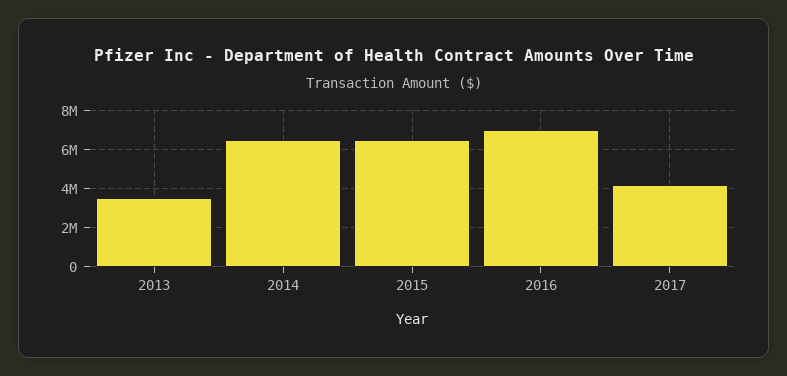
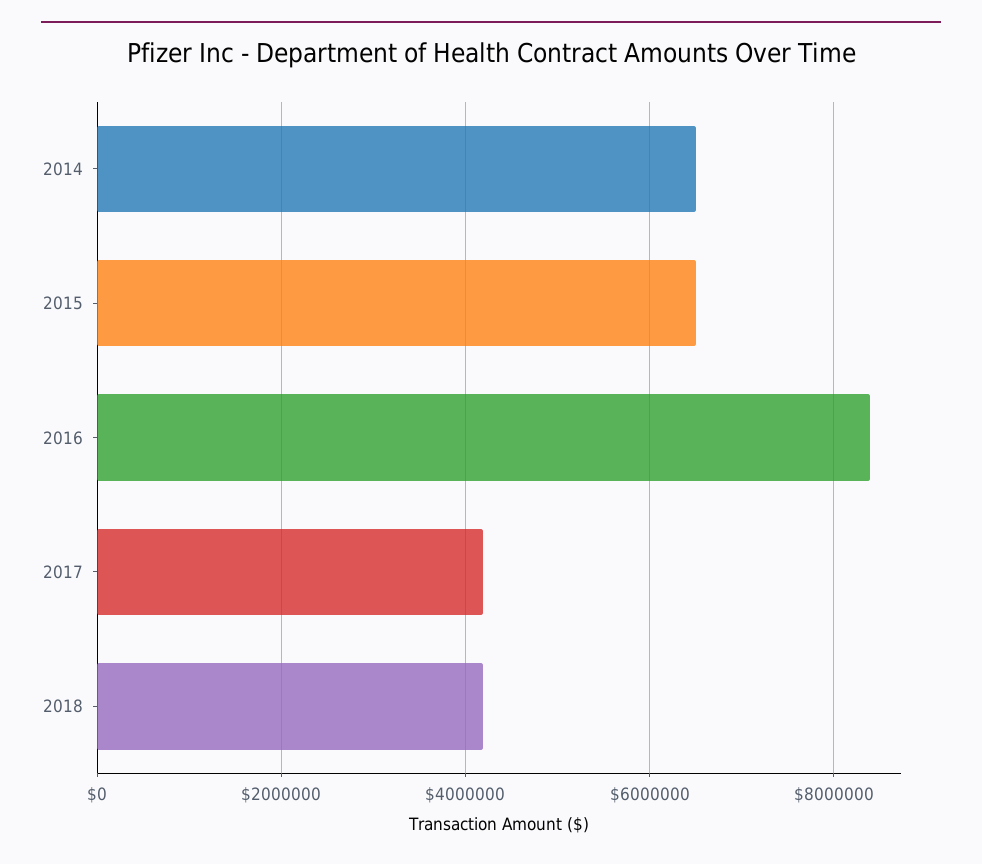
2013: 3500000 -> none
2016: 7000000 -> 8400000
2018: none -> 4200000

